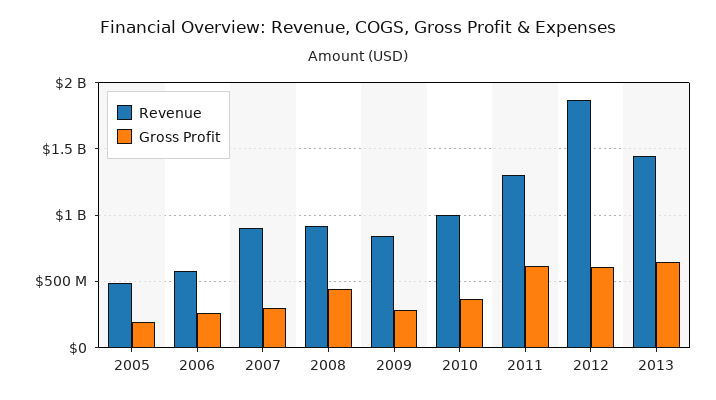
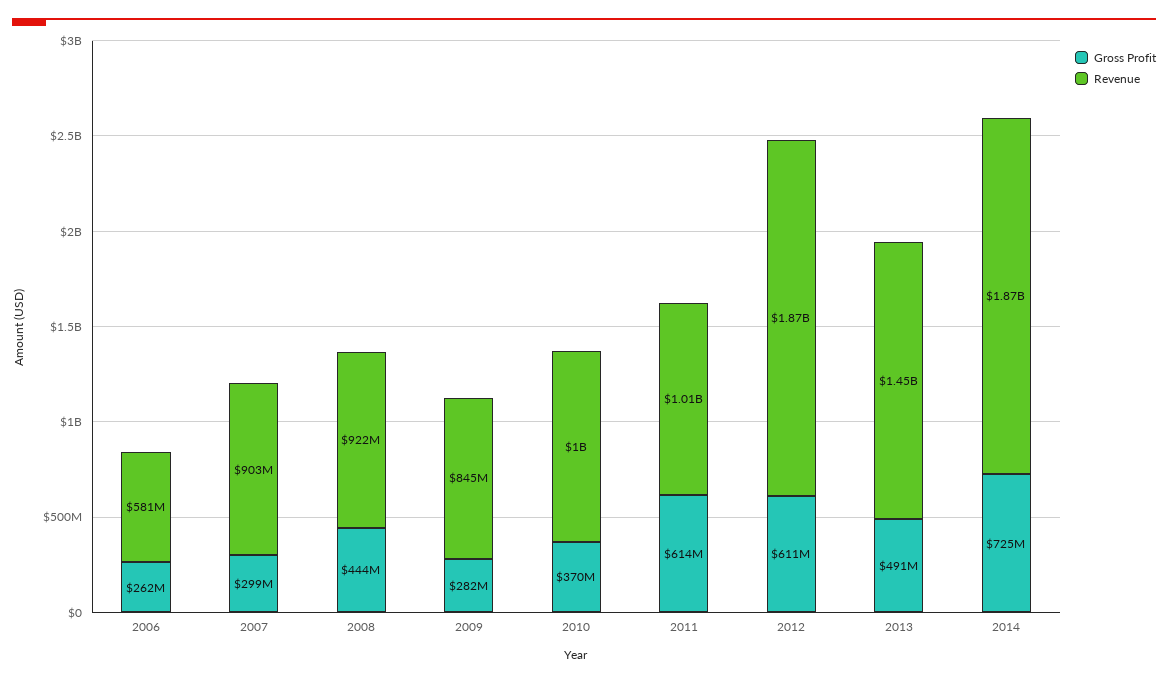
Revenue, 2005: 500000000 -> none
Gross Profit, 2005: 200000000 -> none
Revenue, 2011: 1300000000 -> 1010000000
Gross Profit, 2013: 650000000 -> 491000000
Gross Profit, 2014: none -> 725000000
Revenue, 2014: none -> 1870000000

